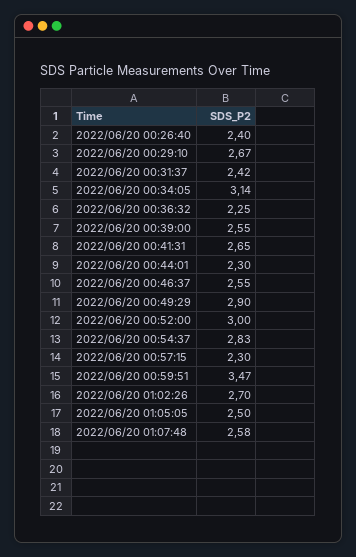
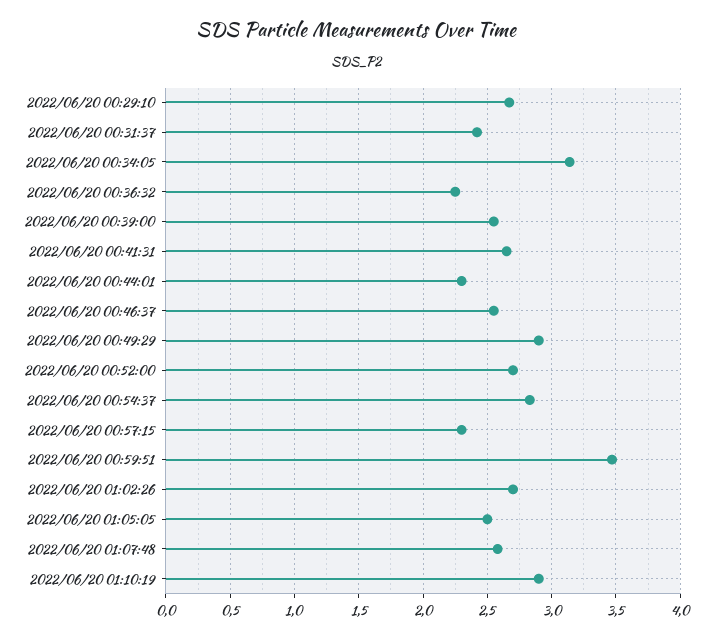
2022/06/20 00:26:40: 2.4 -> none
2022/06/20 00:52:00: 3 -> 2.7
2022/06/20 01:10:19: none -> 2.9

